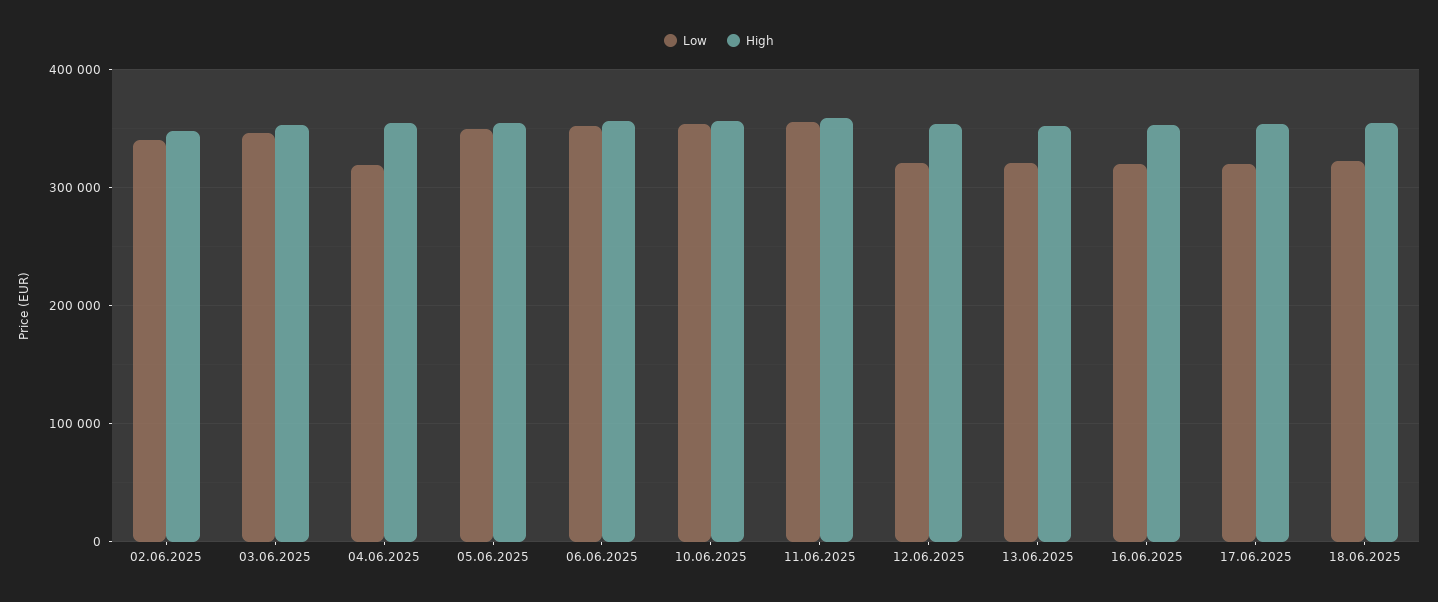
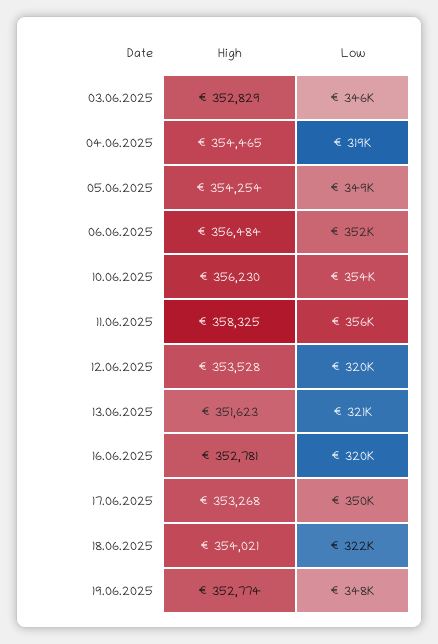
Low, 02.06.2025: 340000 -> none
High, 02.06.2025: 350000 -> none
Low, 17.06.2025: 320000 -> 350000
High, 19.06.2025: none -> 352774
Low, 19.06.2025: none -> 348000

